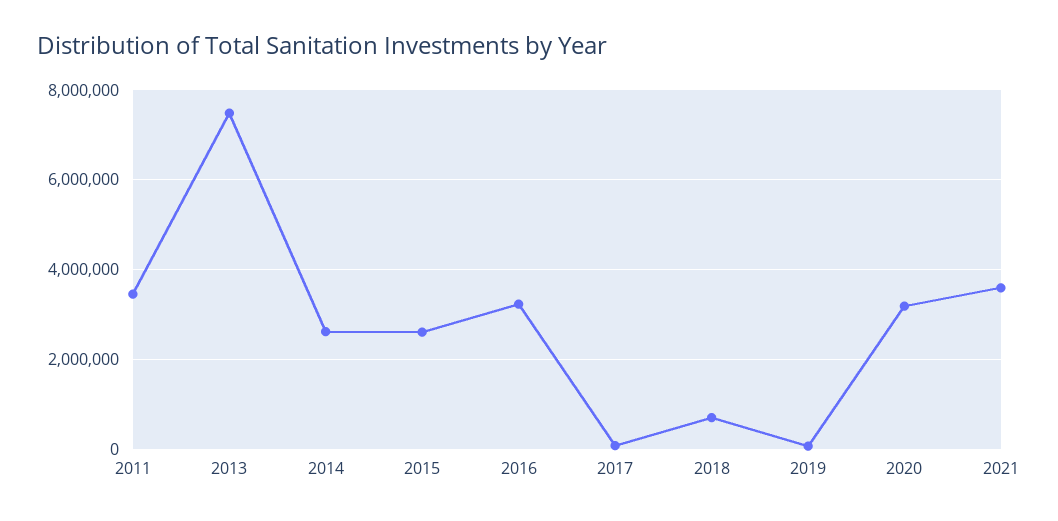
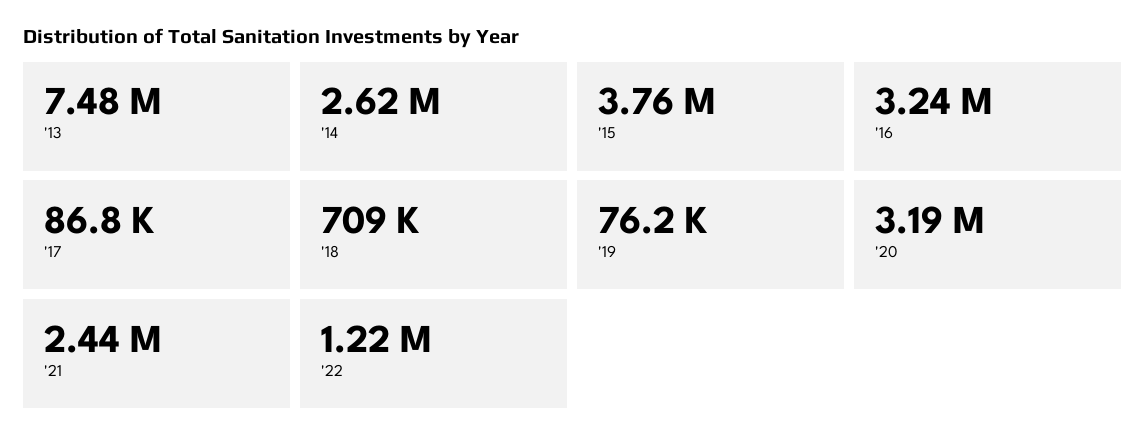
2011: 3400000 -> none
2015: 2600000 -> 3760000
2021: 3600000 -> 2440000
'22: none -> 1220000

